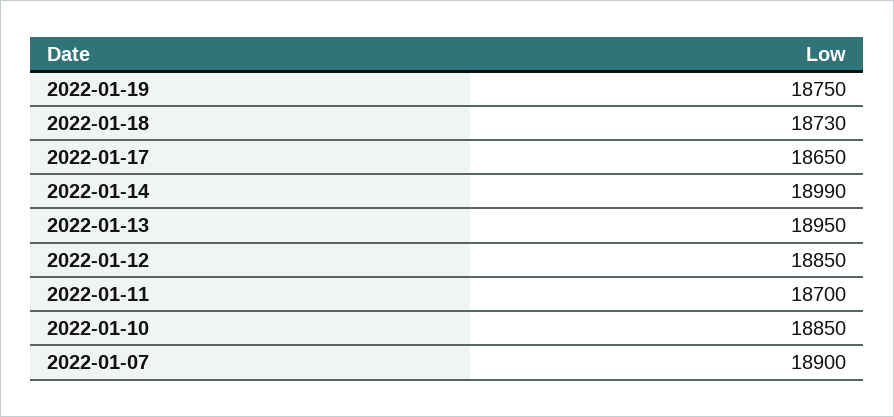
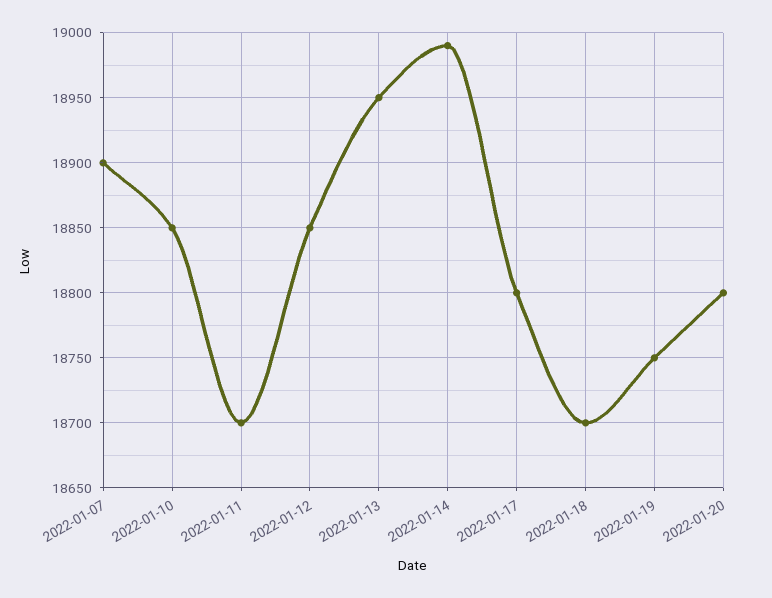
2022-01-18: 18730 -> 18700
2022-01-17: 18650 -> 18800
2022-01-20: none -> 18800

